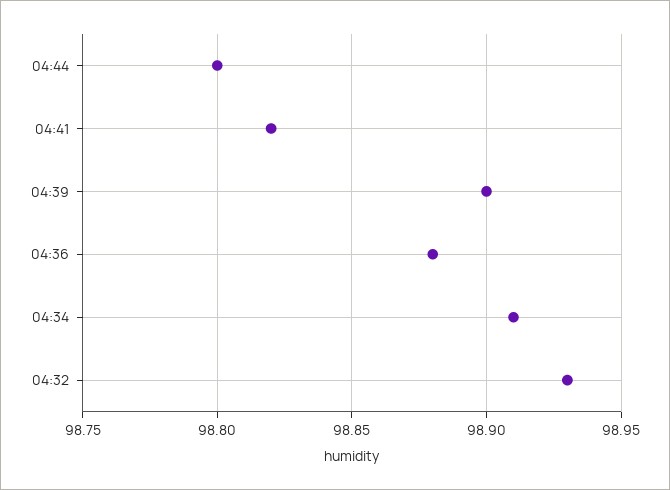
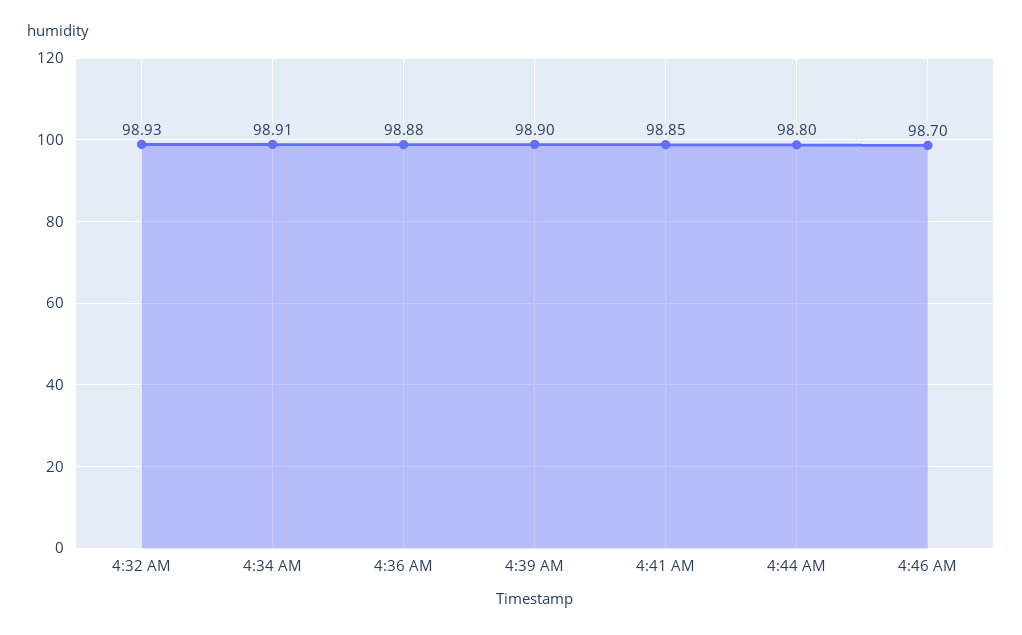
04:41: 98.82 -> 98.85
4:46 AM: none -> 98.7

